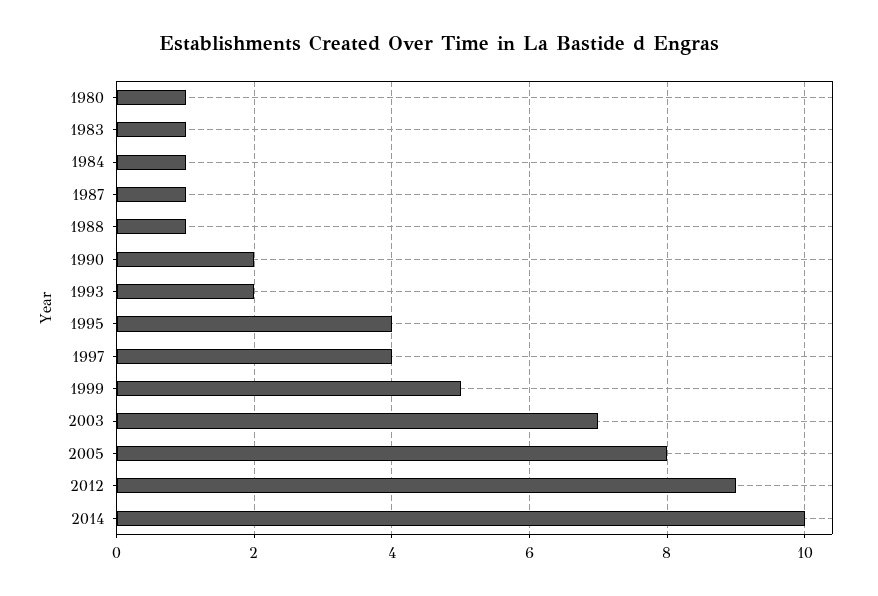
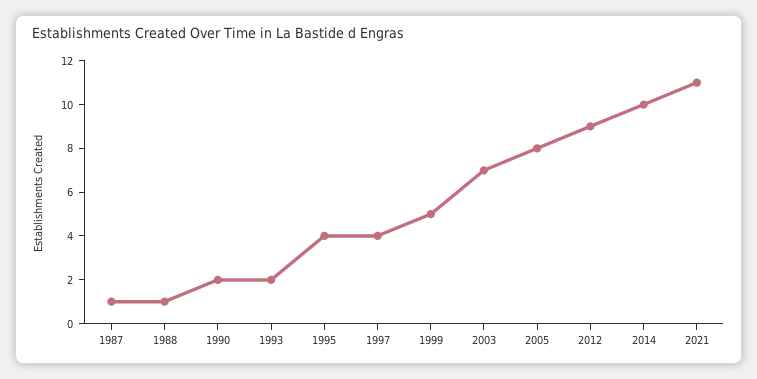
1980: 1 -> none
1983: 1 -> none
1984: 1 -> none
2021: none -> 11

